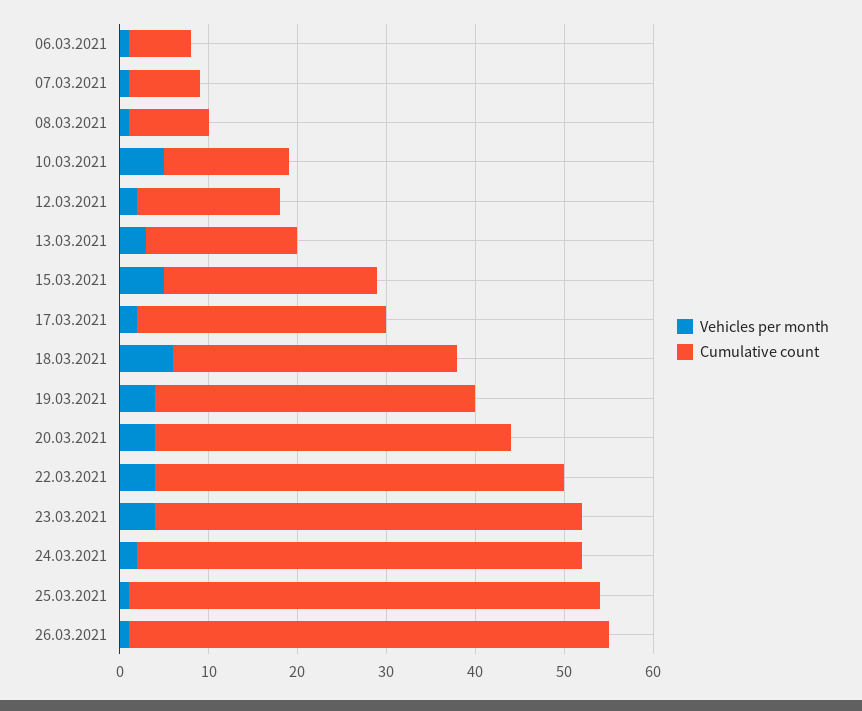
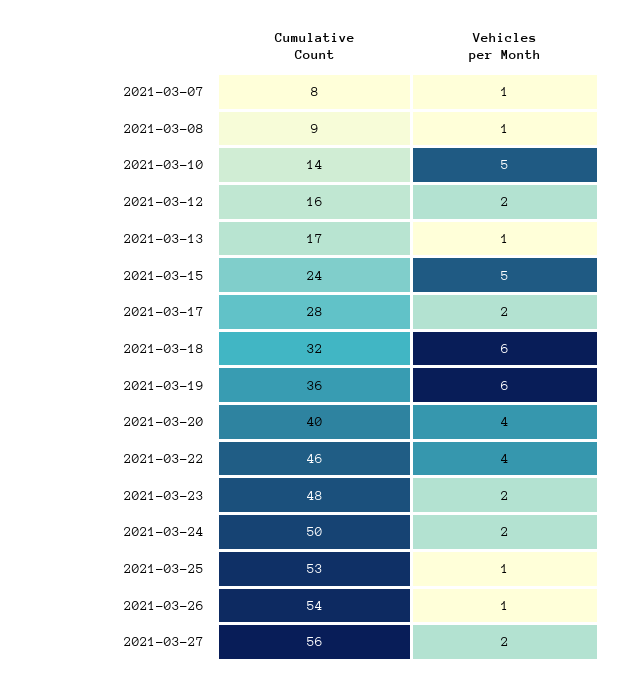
Vehicles per month, 06.03.2021: 1 -> none
Cumulative count, 06.03.2021: 7 -> none
Vehicles per month, 13.03.2021: 3 -> 1
Vehicles per month, 19.03.2021: 4 -> 6
Vehicles per month, 23.03.2021: 4 -> 2
Cumulative count, 2021-03-27: none -> 56
Vehicles per month, 2021-03-27: none -> 2

